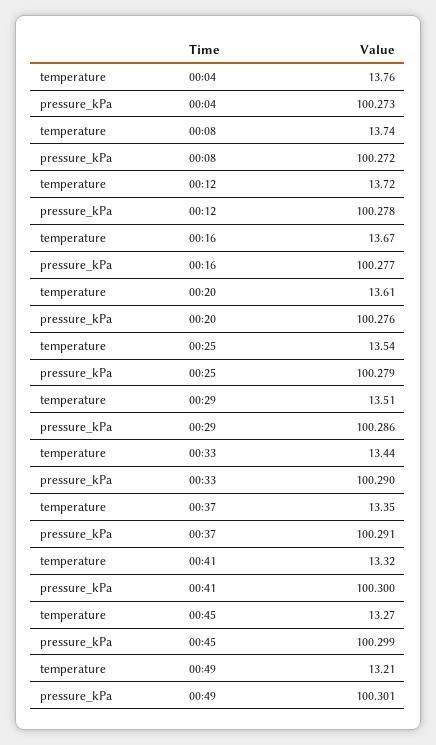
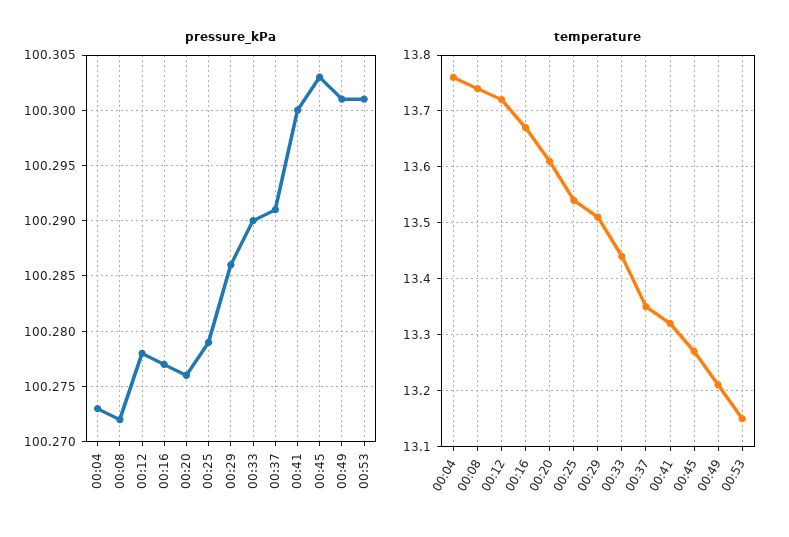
pressure_kPa, 00:45: 100.299 -> 100.303
pressure_kPa, 00:53: none -> 100.301
temperature, 00:53: none -> 13.15

